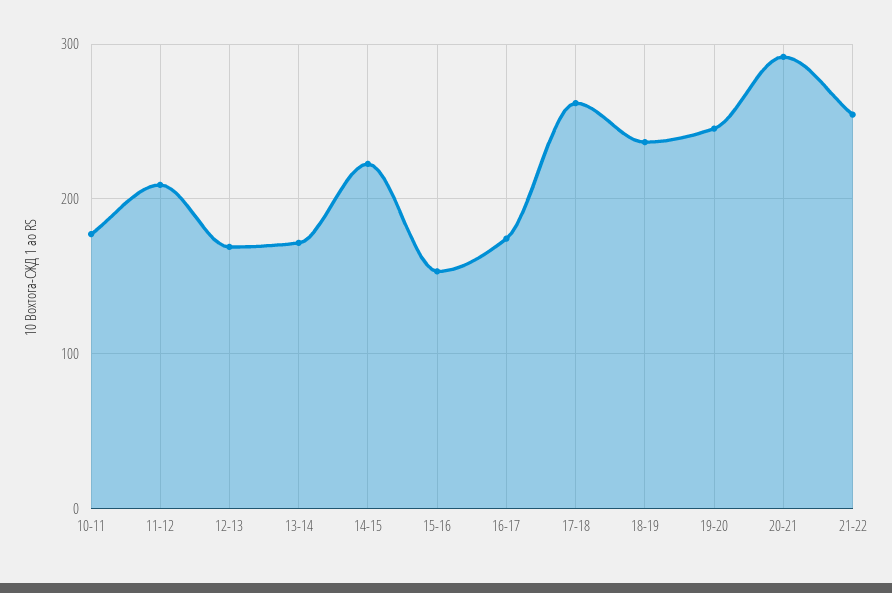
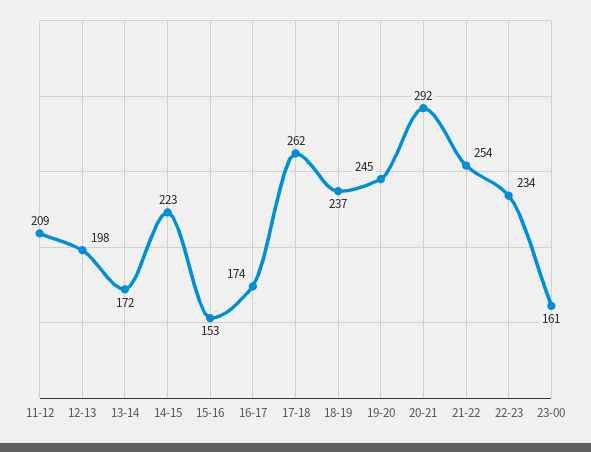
10-11: 180 -> none
12-13: 170 -> 198
22-23: none -> 234
23-00: none -> 161

